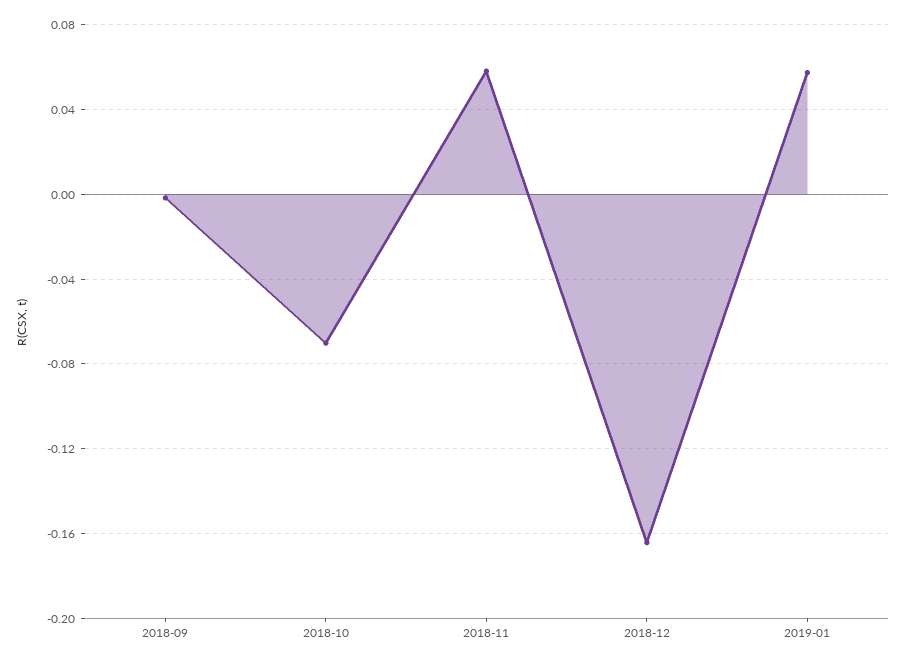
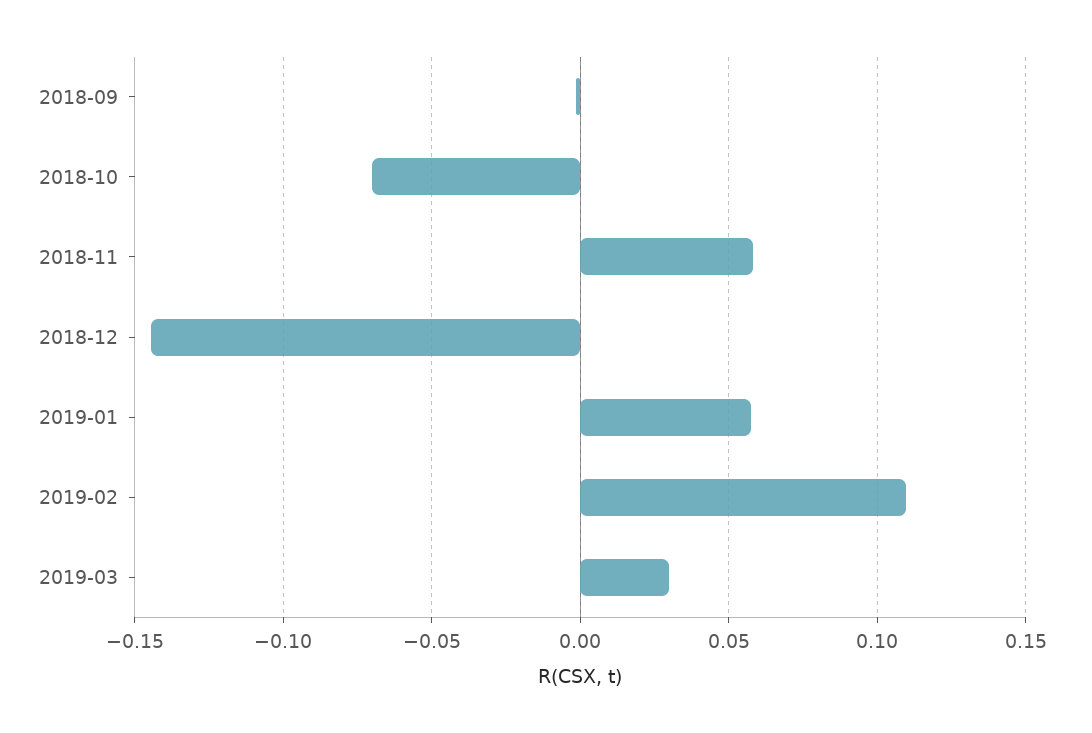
2018-12: -0.165 -> -0.145
2019-02: none -> 0.11
2019-03: none -> 0.03

